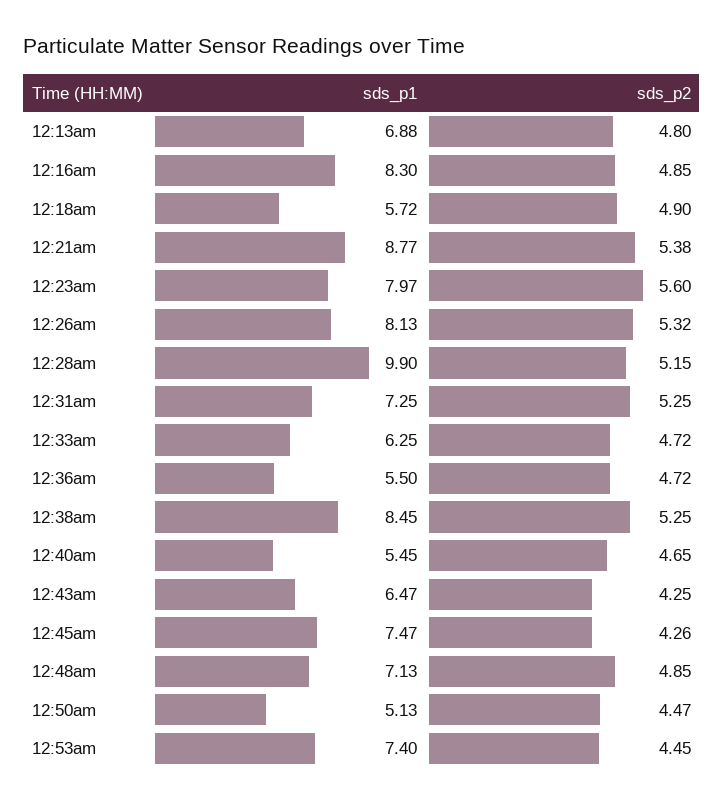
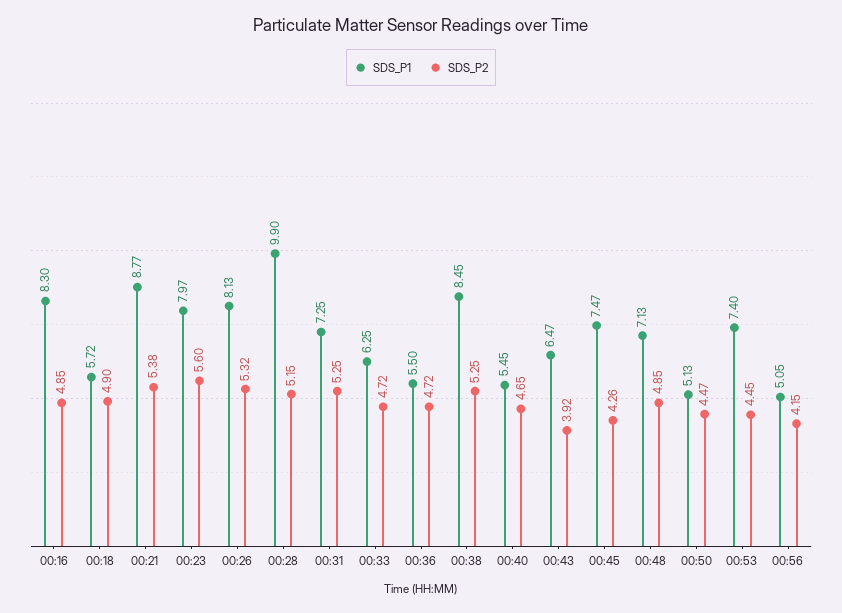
sds_p1, 12:13am: 6.88 -> none
sds_p2, 12:13am: 4.8 -> none
sds_p2, 12:43am: 4.25 -> 3.92
sds_p1, 00:56: none -> 5.05
sds_p2, 00:56: none -> 4.15

